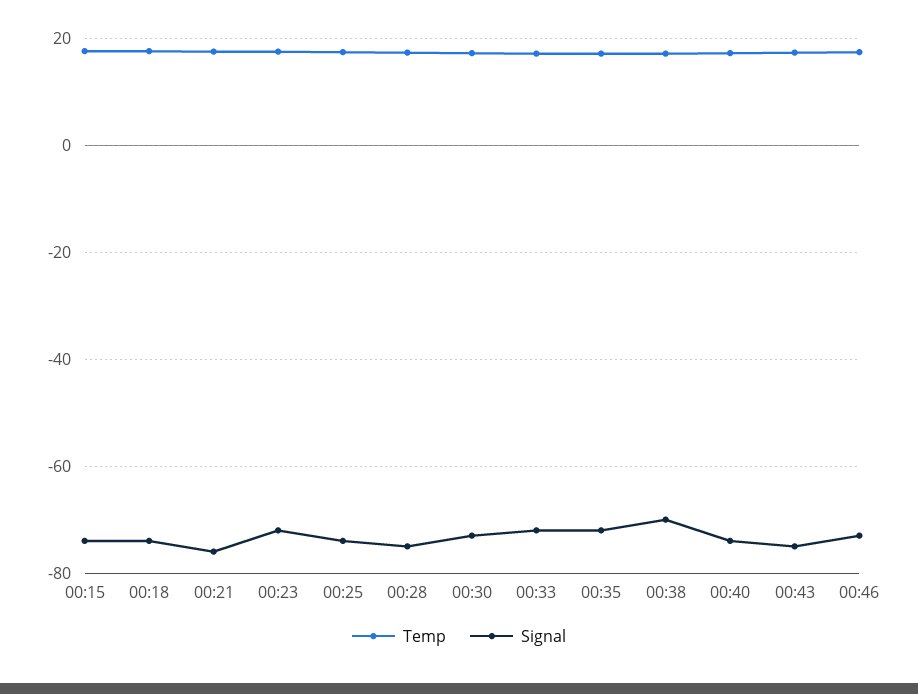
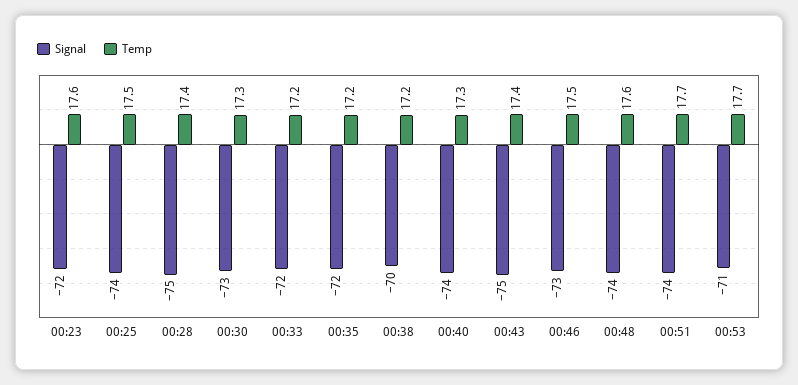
Temp, 00:15: 18 -> none
Signal, 00:15: -74 -> none
Temp, 00:18: 18 -> none
Signal, 00:18: -74 -> none
Temp, 00:21: 18 -> none
Signal, 00:21: -76 -> none
Signal, 00:48: none -> -74
Temp, 00:48: none -> 17.6
Signal, 00:51: none -> -74
Temp, 00:51: none -> 17.7
Signal, 00:53: none -> -71
Temp, 00:53: none -> 17.7

